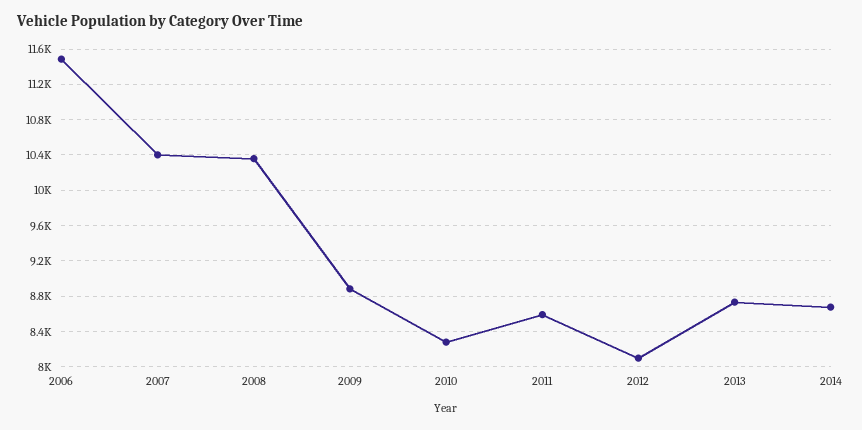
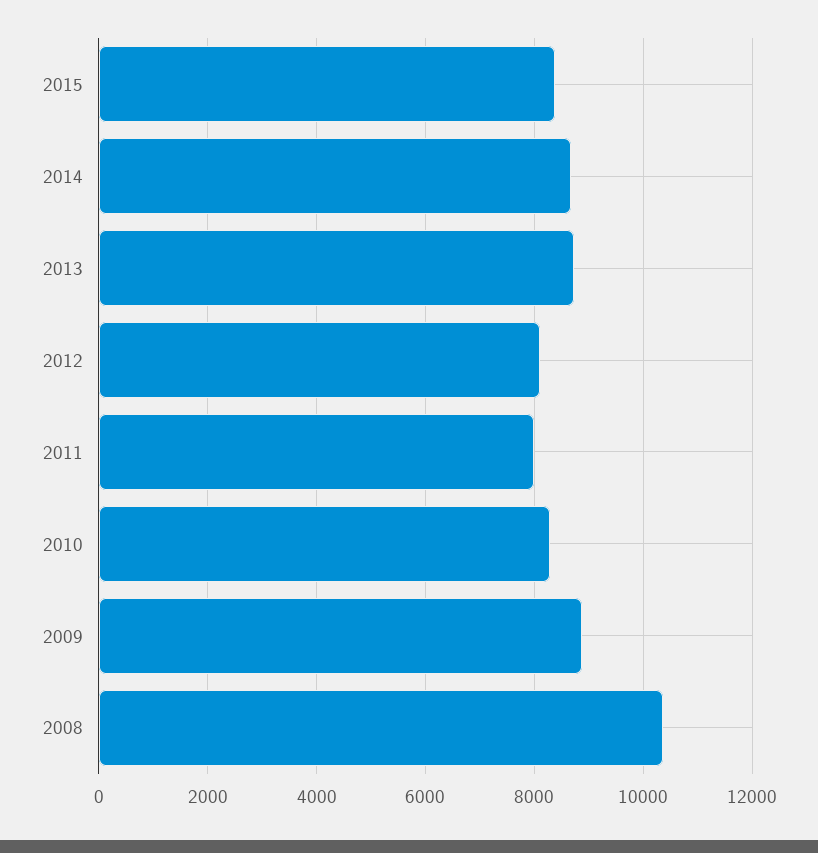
2006: 11500 -> none
2007: 10400 -> none
2011: 8600 -> 8000
2015: none -> 8400

